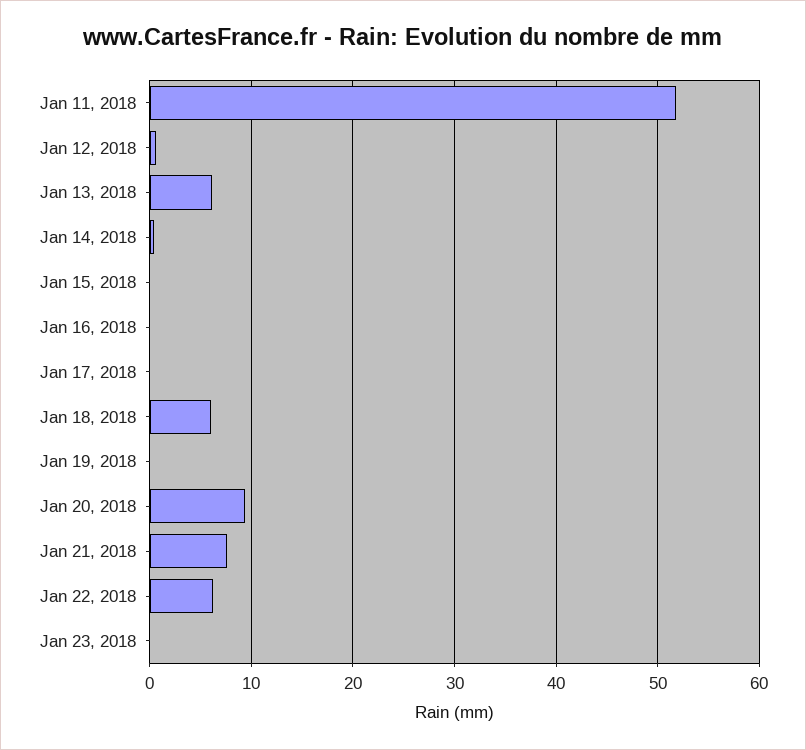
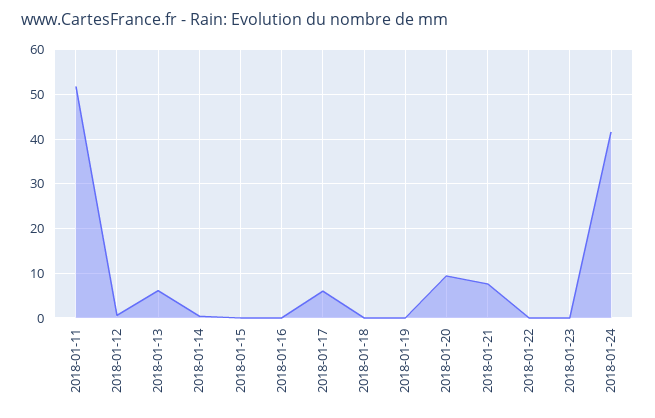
Jan 17, 2018: 0 -> 6
Jan 18, 2018: 6 -> 0
Jan 22, 2018: 6 -> 0
2018-01-24: none -> 42

